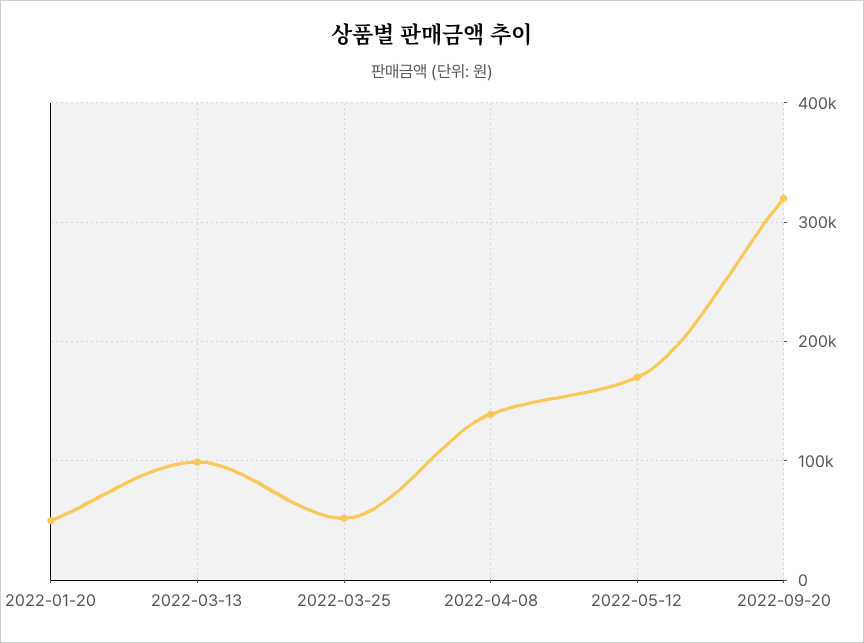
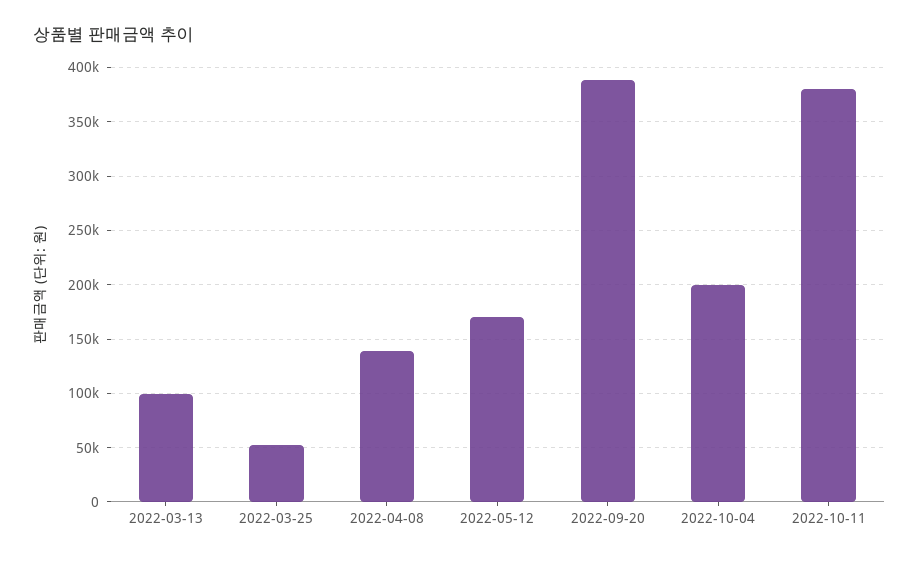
2022-01-20: 50000 -> none
2022-09-20: 320000 -> 390000
2022-10-04: none -> 200000
2022-10-11: none -> 380000

